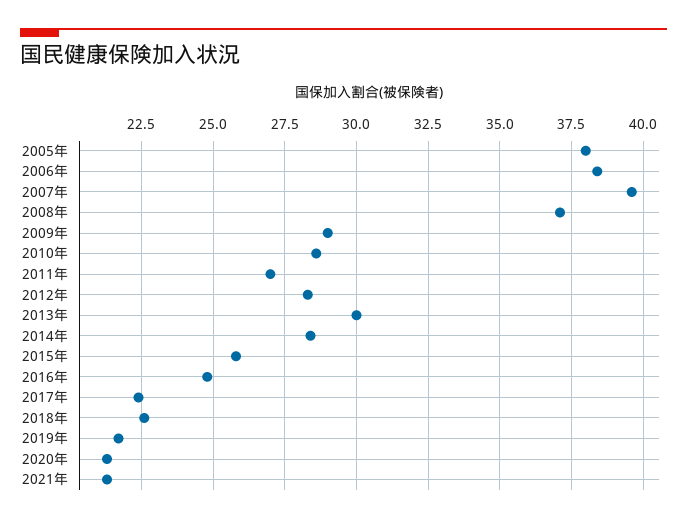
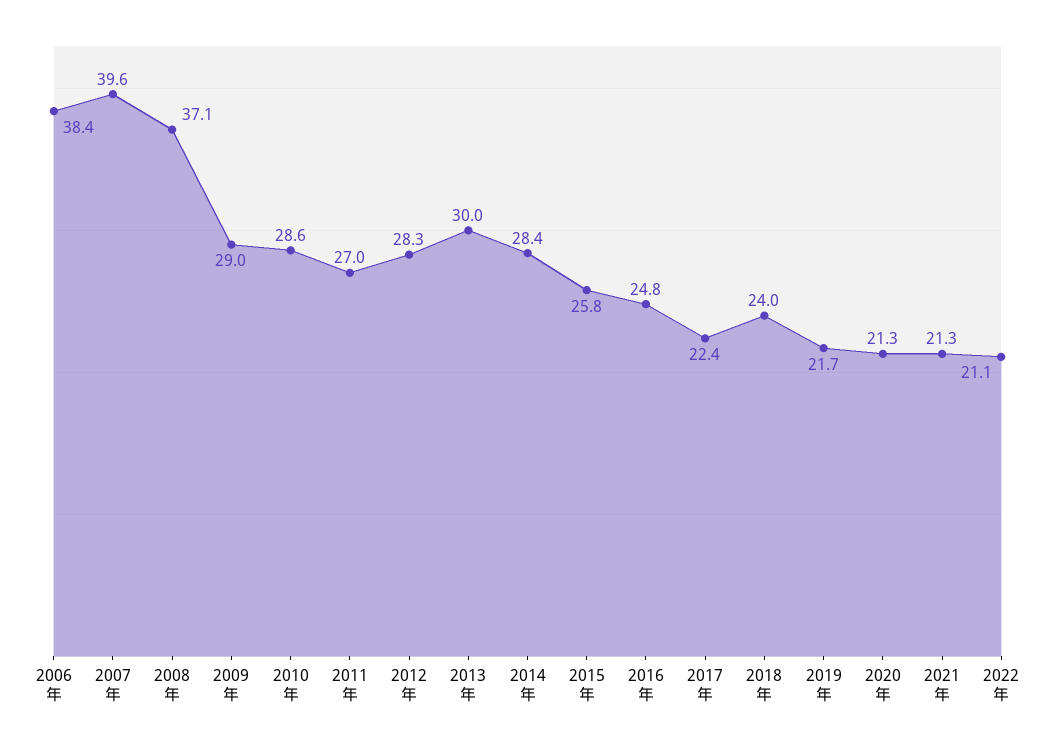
2005年: 38 -> none
2018年: 22.5 -> 24
2022年: none -> 21.1

